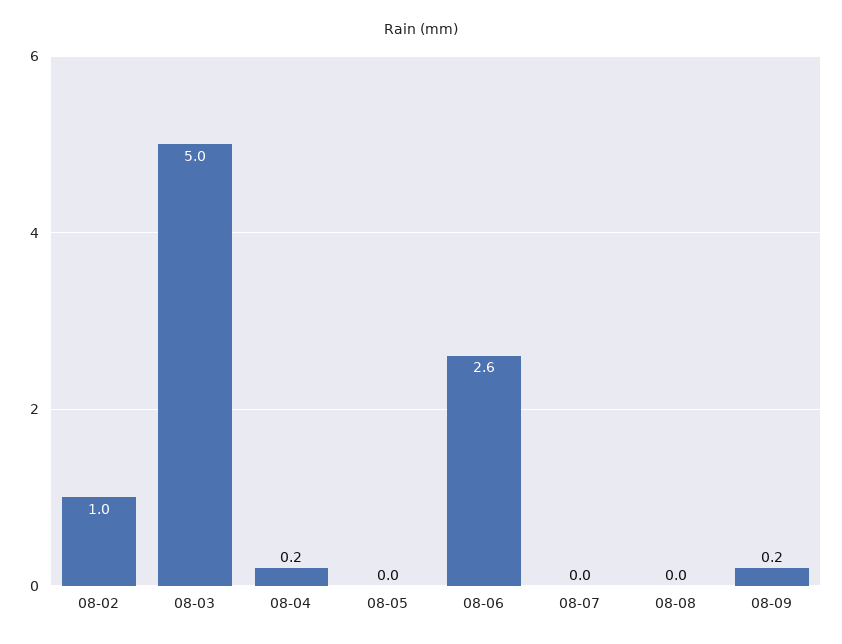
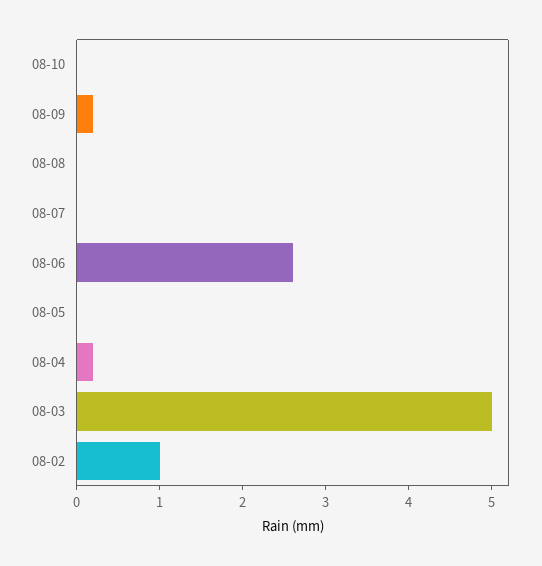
08-10: none -> 0

